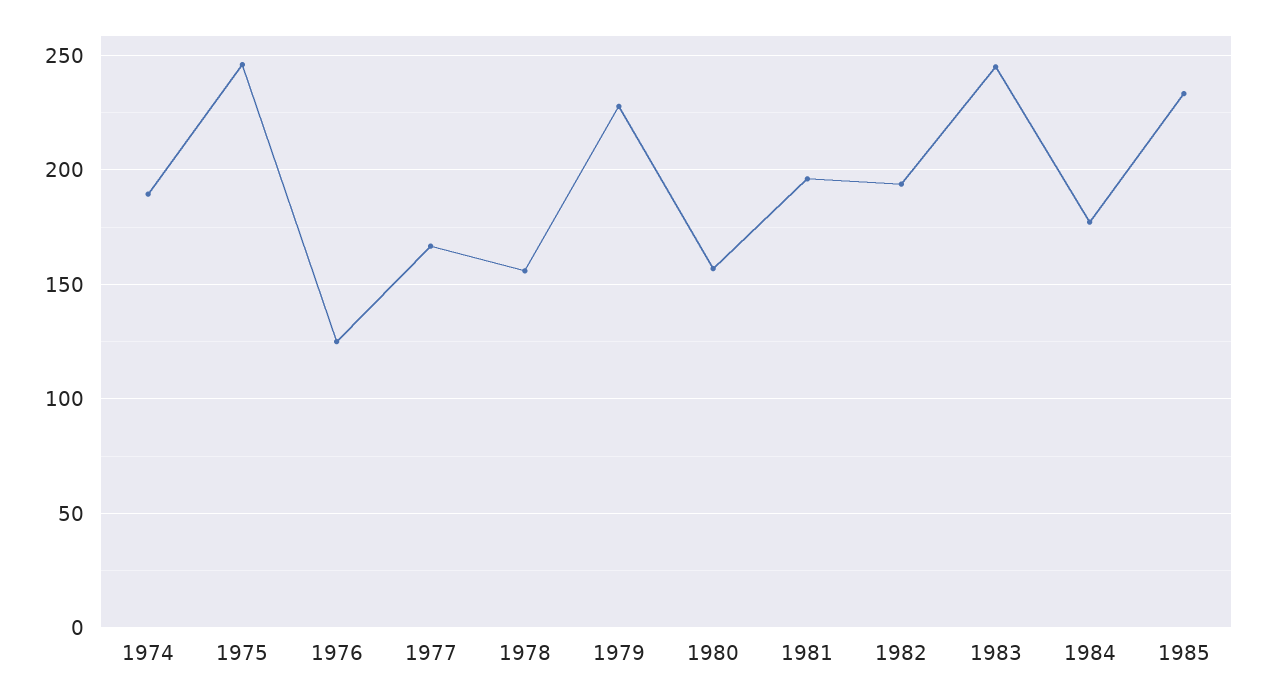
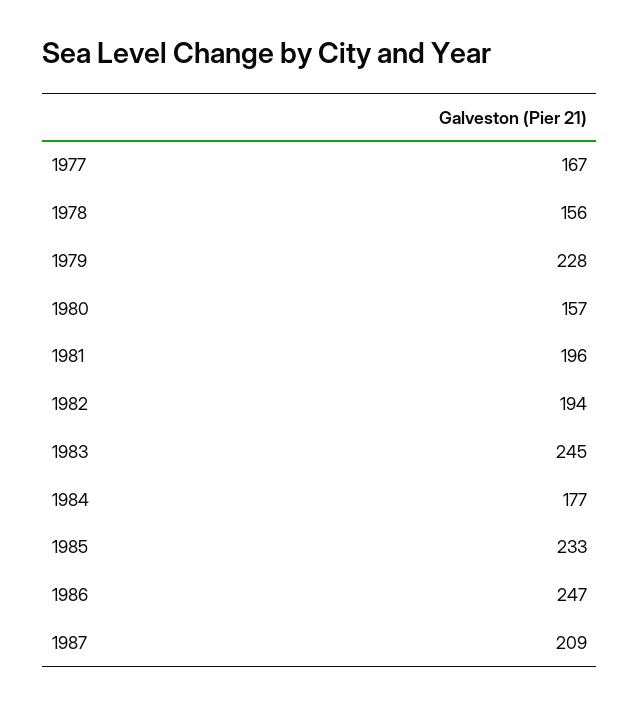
1974: 190 -> none
1975: 245 -> none
1976: 125 -> none
1986: none -> 247
1987: none -> 209

